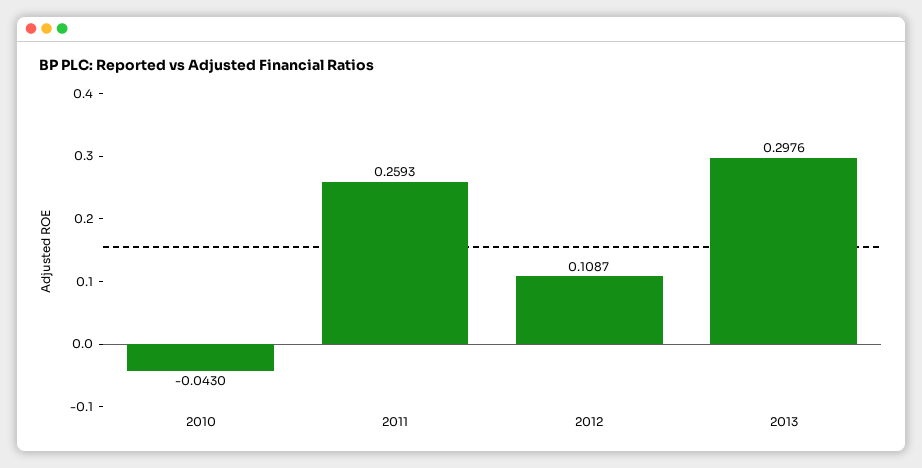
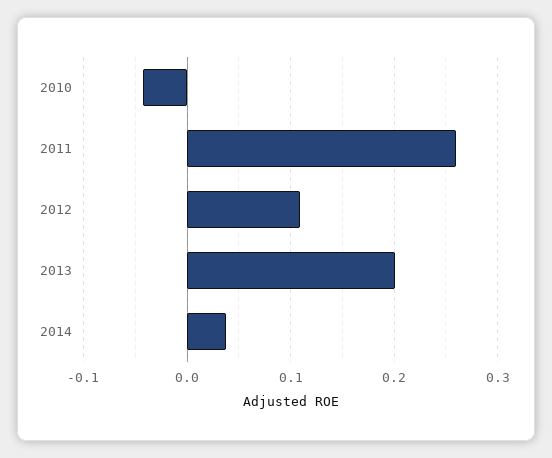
2013: 0.2976 -> 0.2
2014: none -> 0.04

